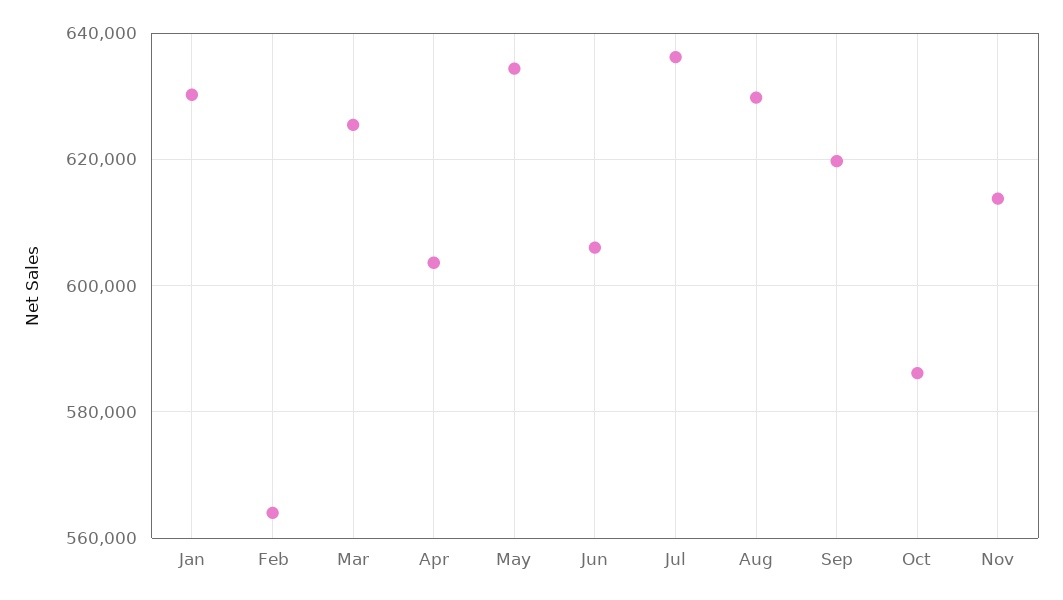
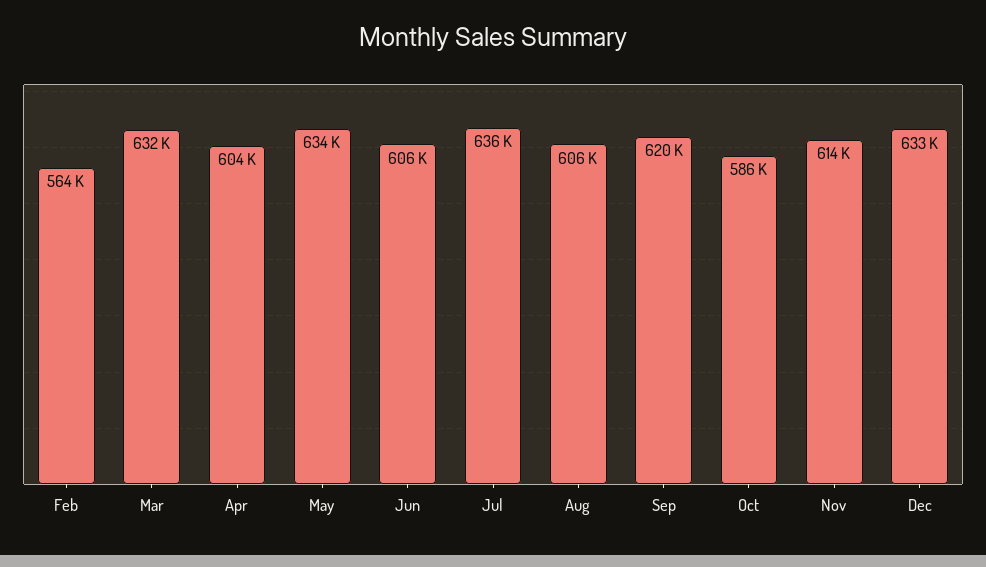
Jan: 630000 -> none
Mar: 626000 -> 632000
Aug: 630000 -> 606000
Dec: none -> 633000

